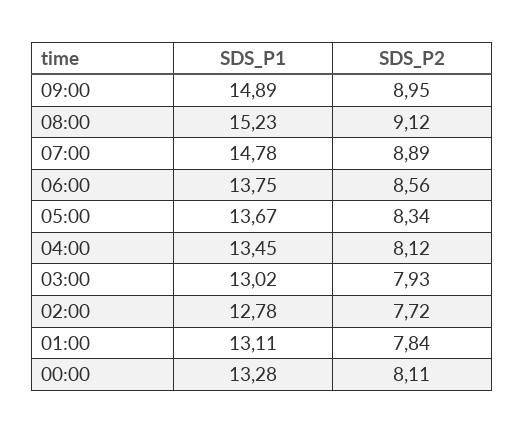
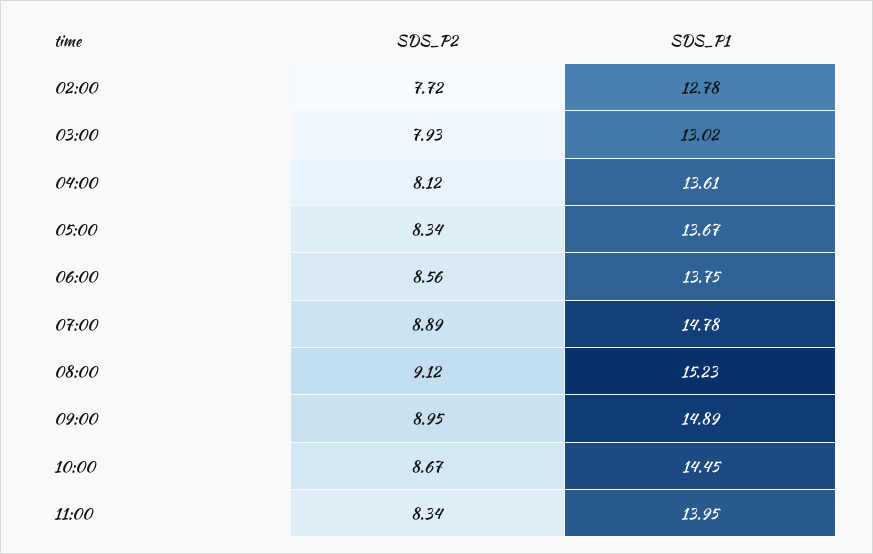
SDS_P1, 04:00: 13.45 -> 13.61
SDS_P1, 01:00: 13.11 -> none
SDS_P2, 01:00: 7.84 -> none
SDS_P1, 00:00: 13.28 -> none
SDS_P2, 00:00: 8.11 -> none
SDS_P2, 10:00: none -> 8.67
SDS_P1, 10:00: none -> 14.45
SDS_P2, 11:00: none -> 8.34
SDS_P1, 11:00: none -> 13.95

